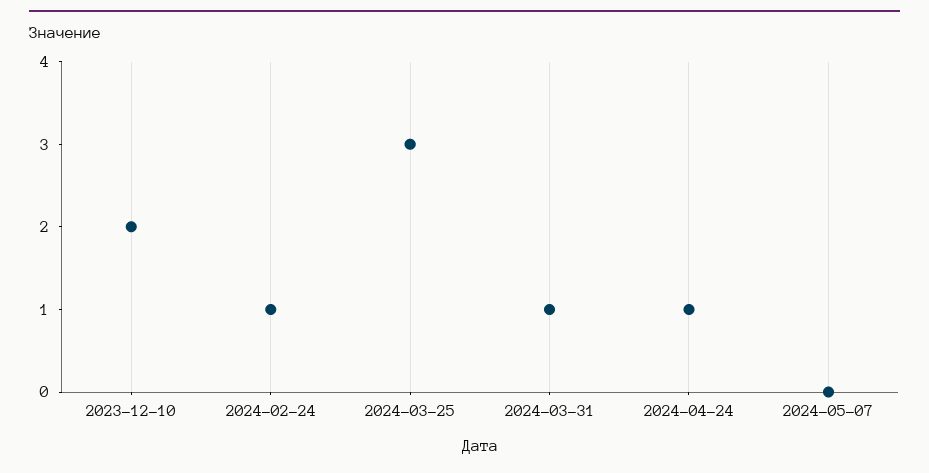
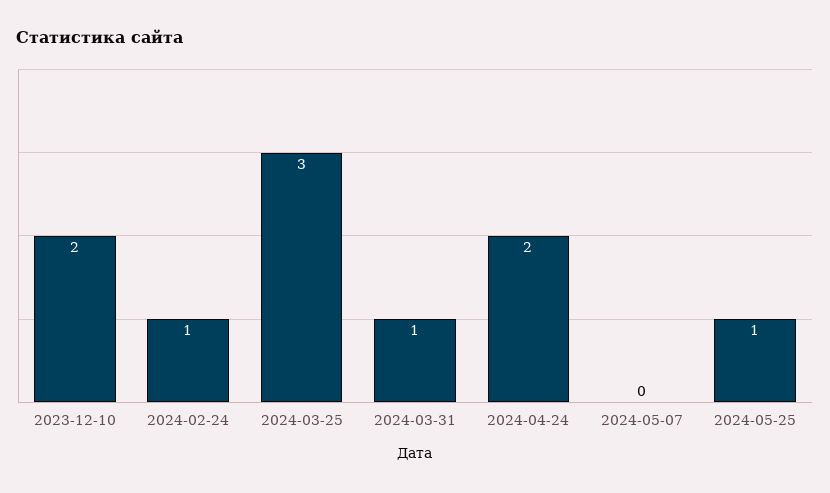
2024-04-24: 1 -> 2
2024-05-25: none -> 1

